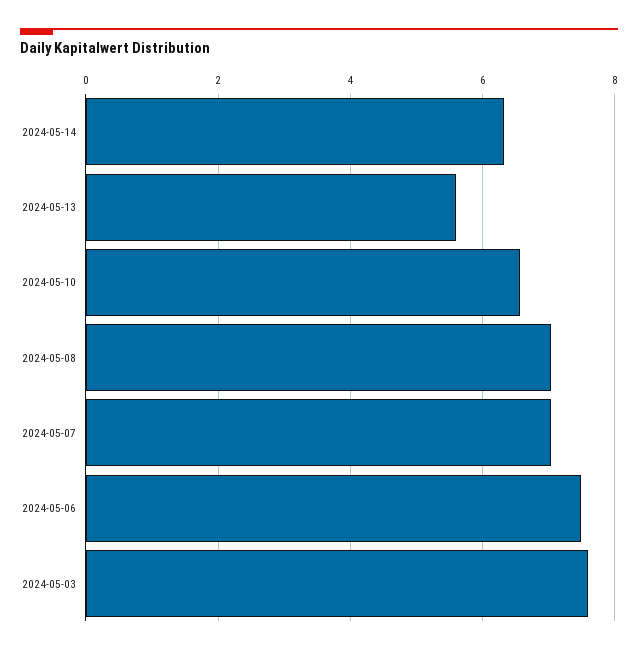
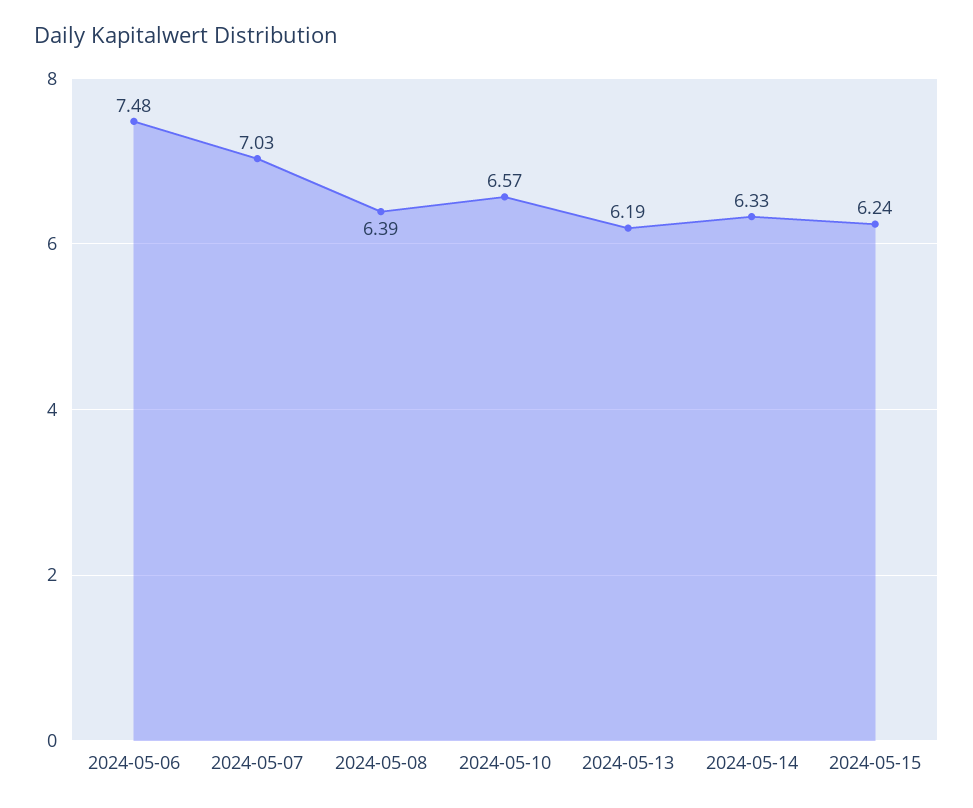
2024-05-13: 5.6 -> 6.19
2024-05-08: 7 -> 6.39
2024-05-03: 7.6 -> none
2024-05-15: none -> 6.24

